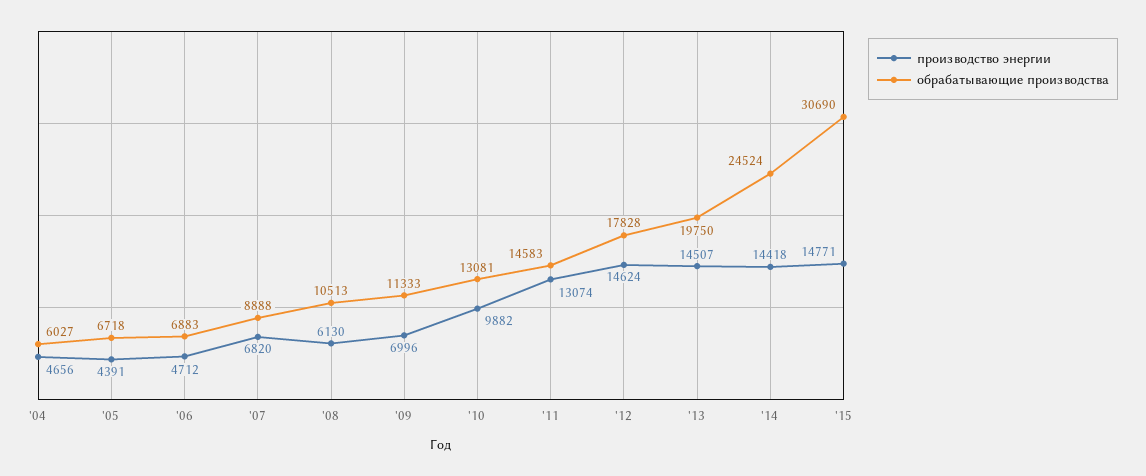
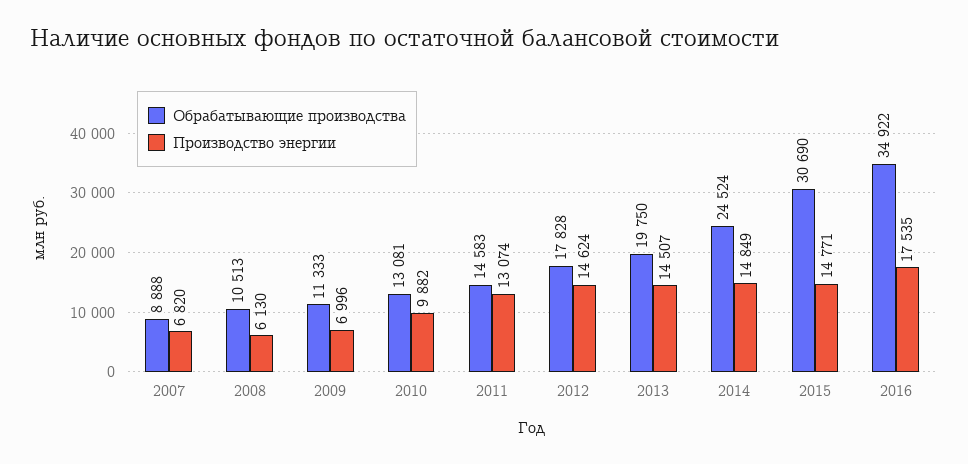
производство энергии, '04: 4656 -> none
обрабатывающие производства, '04: 6027 -> none
производство энергии, '05: 4391 -> none
обрабатывающие производства, '05: 6718 -> none
производство энергии, '06: 4712 -> none
обрабатывающие производства, '06: 6883 -> none
производство энергии, '14: 14418 -> 14849
обрабатывающие производства, 2016: none -> 34922
производство энергии, 2016: none -> 17535

